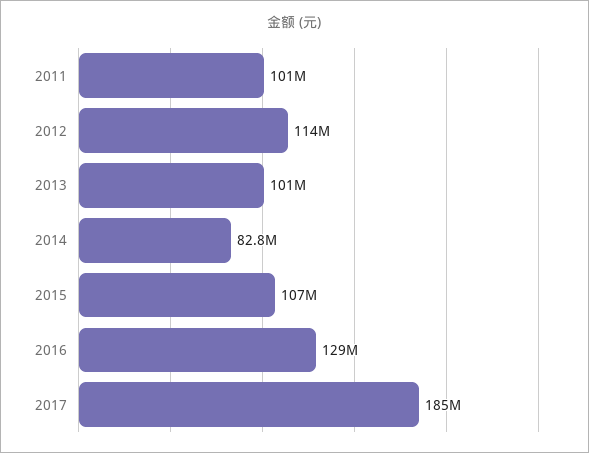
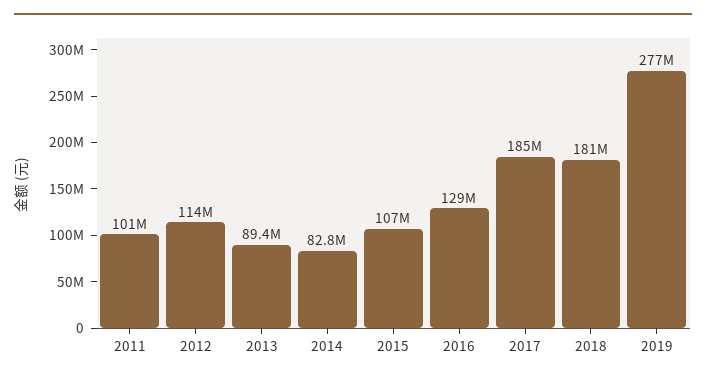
2013: 101000000 -> 89400000
2018: none -> 181000000
2019: none -> 277000000

